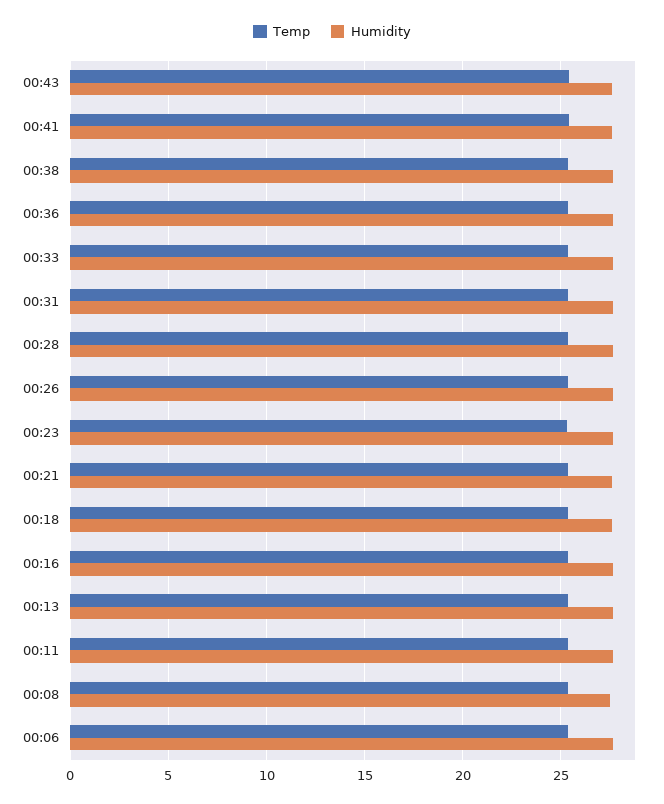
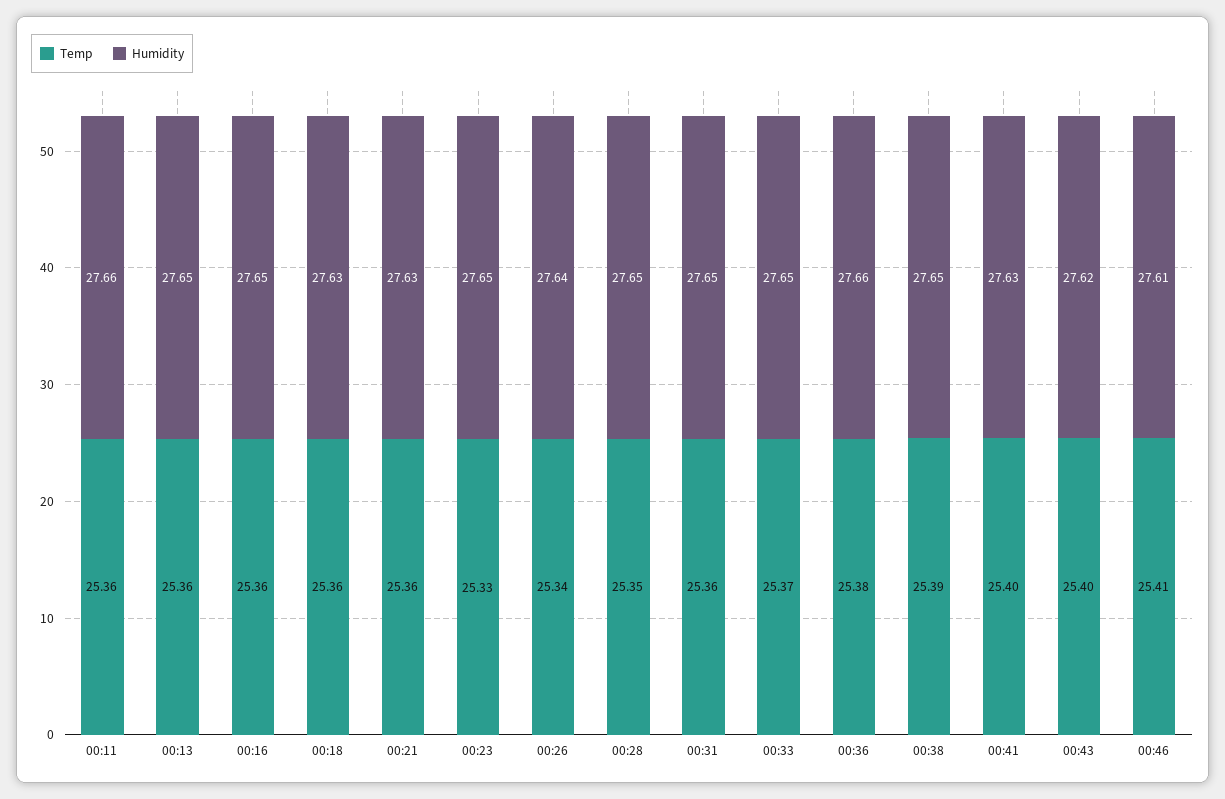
Temp, 00:08: 25.5 -> none
Humidity, 00:08: 27.5 -> none
Temp, 00:06: 25.5 -> none
Humidity, 00:06: 27.5 -> none
Temp, 00:46: none -> 25.41
Humidity, 00:46: none -> 27.61

